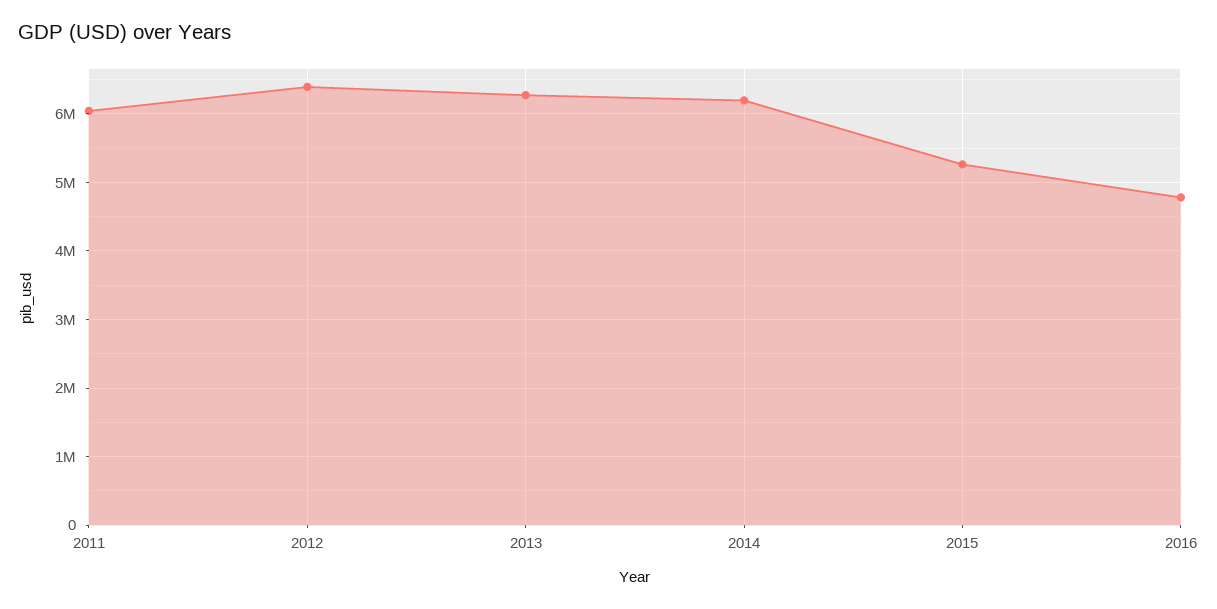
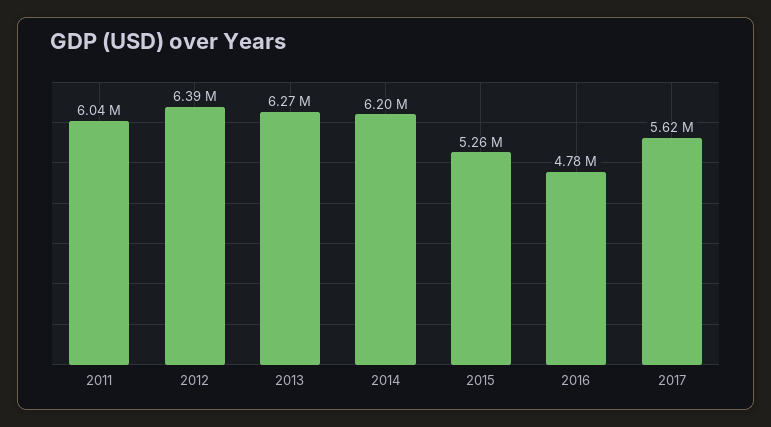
2017: none -> 5620000

